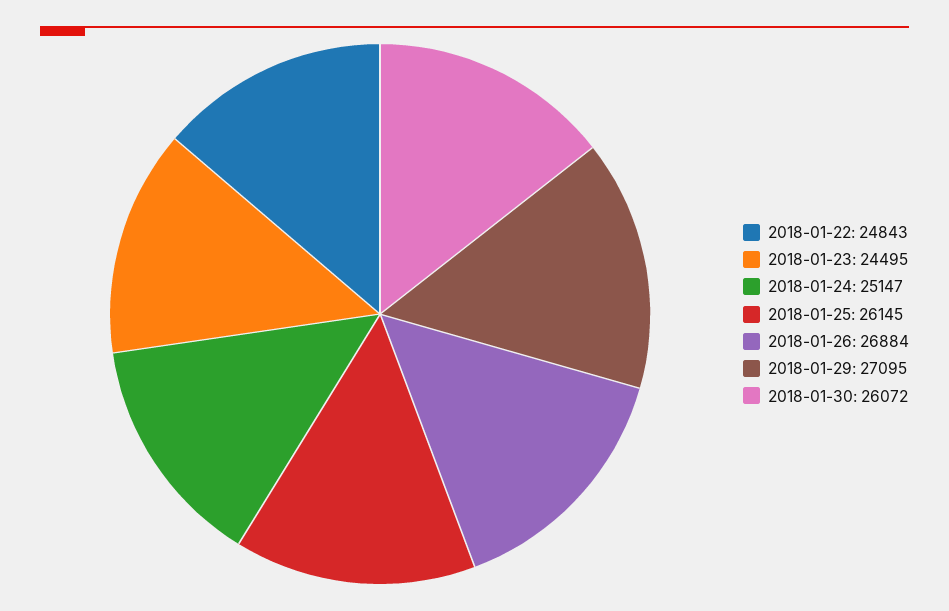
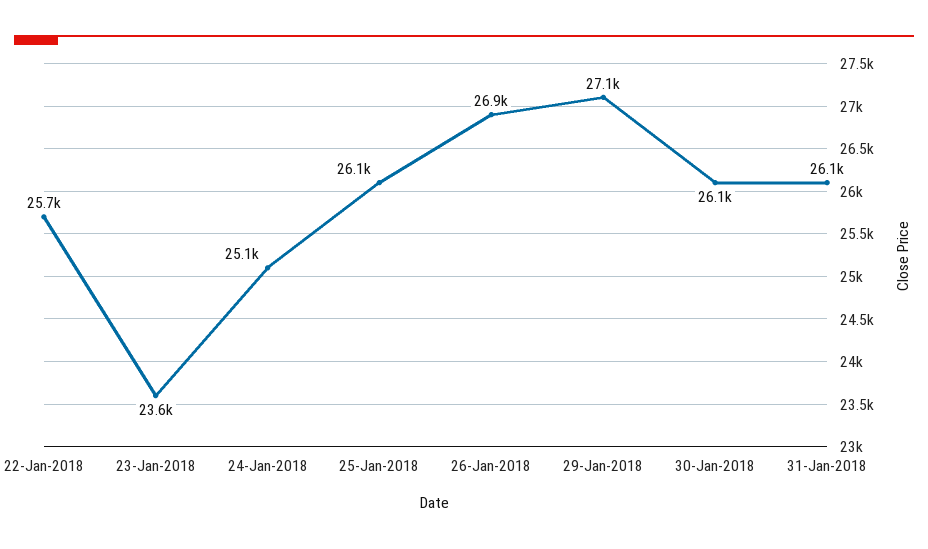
2018-01-22: 24843 -> 25700
2018-01-23: 24495 -> 23600
31-Jan-2018: none -> 26100

